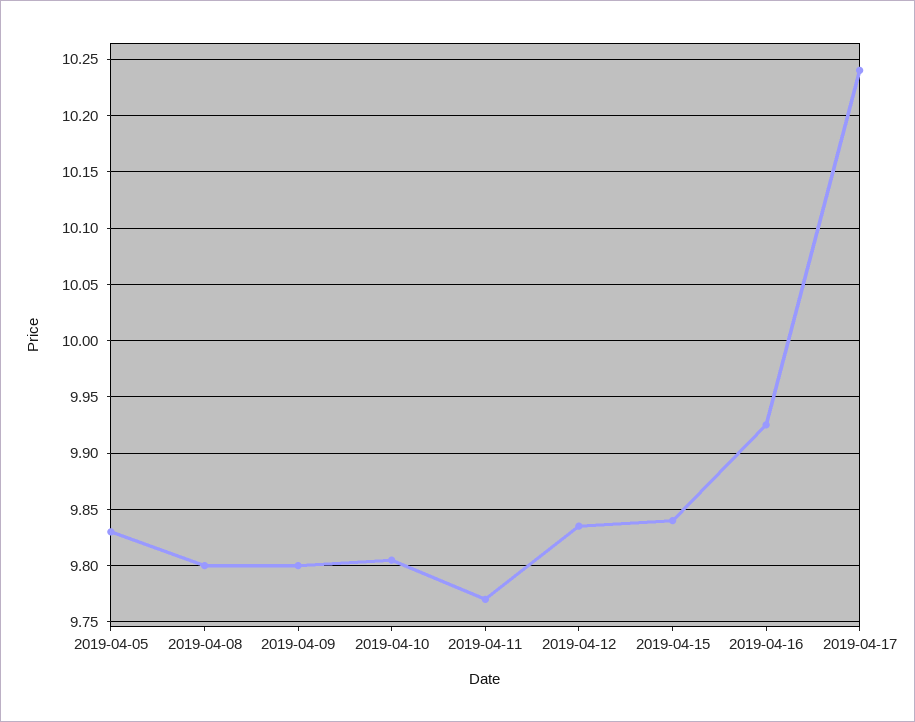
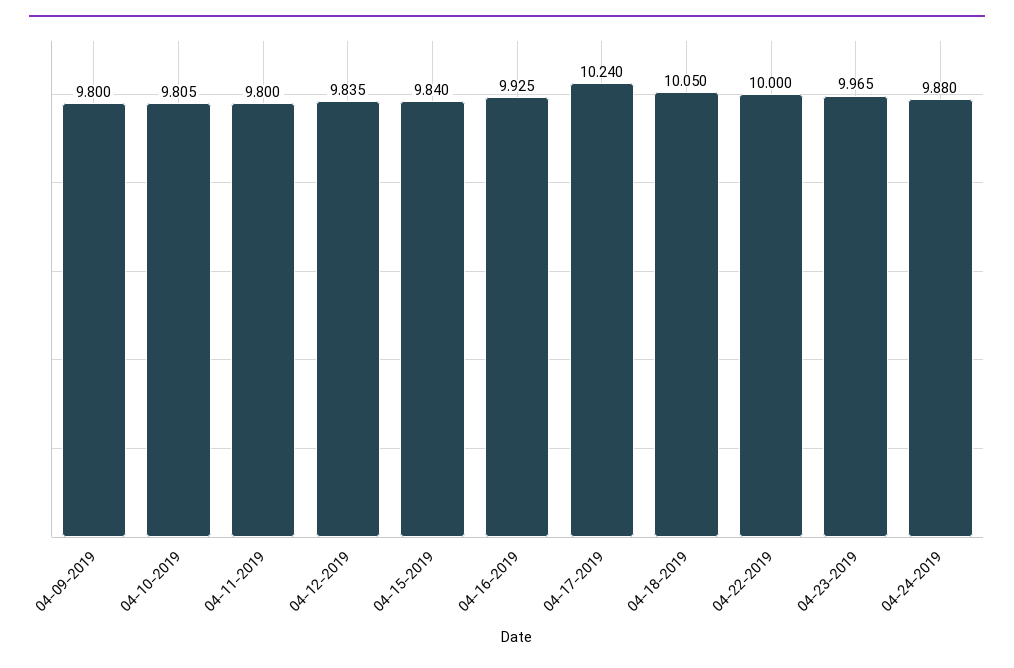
2019-04-05: 9.83 -> none
2019-04-08: 9.8 -> none
2019-04-11: 9.77 -> 9.8
04-18-2019: none -> 10.05
04-22-2019: none -> 10
04-23-2019: none -> 9.965
04-24-2019: none -> 9.88

